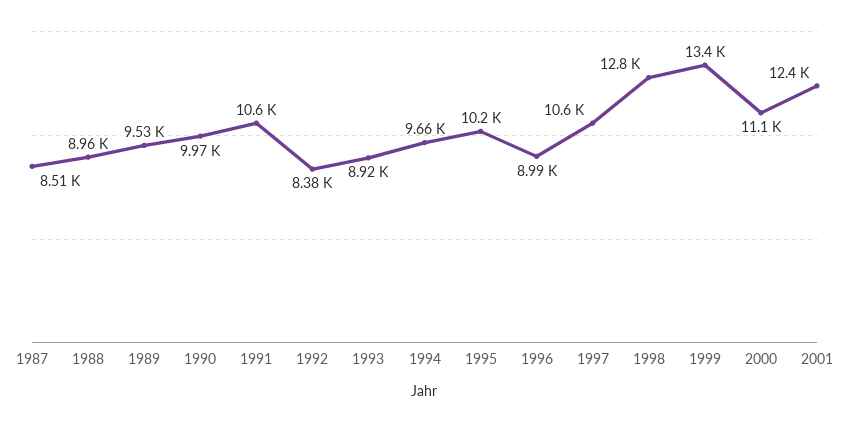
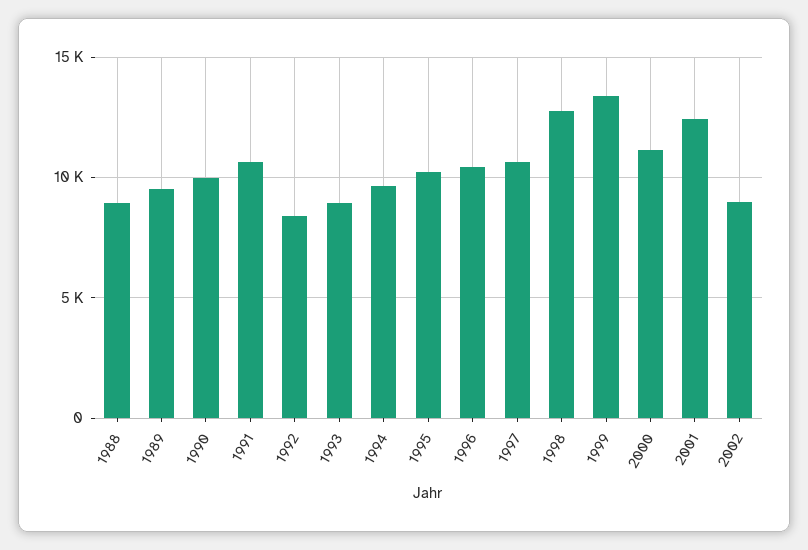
1987: 8510 -> none
1996: 8990 -> 10500
2002: none -> 9000

